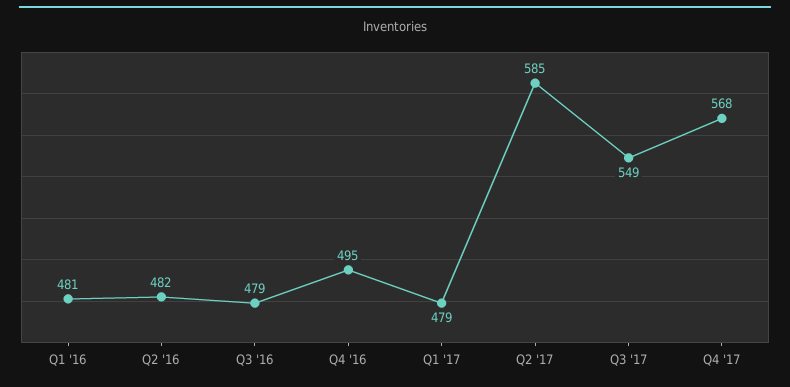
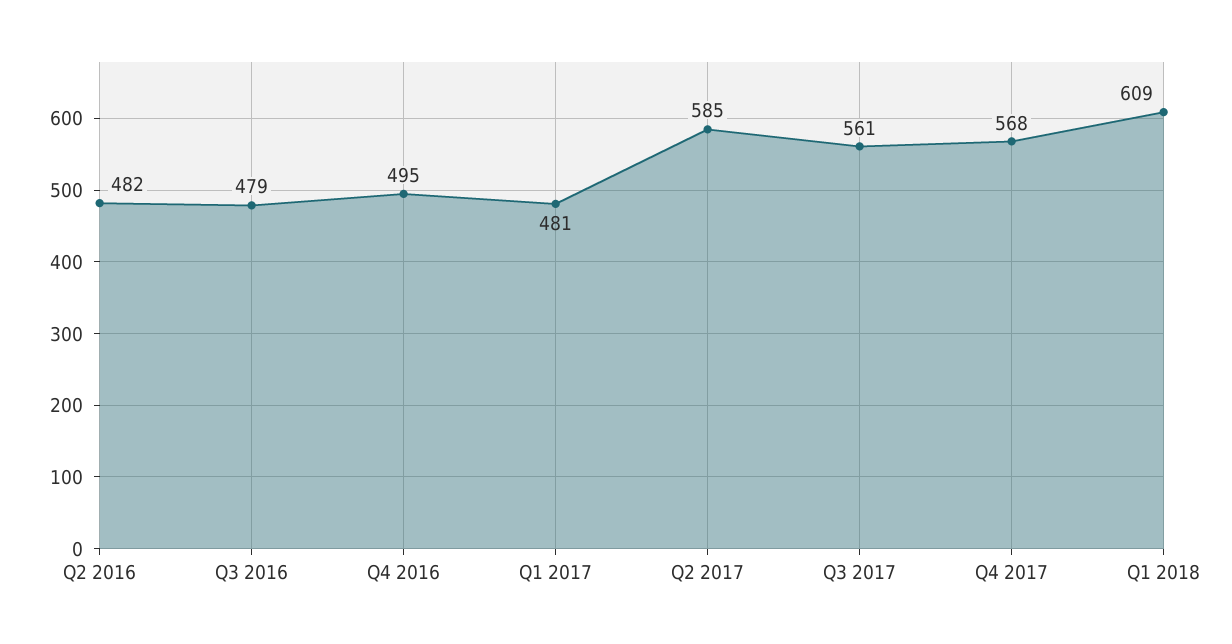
Q1 '16: 481 -> none
Q1 '17: 479 -> 481
Q3 '17: 549 -> 561
Q1 2018: none -> 609

